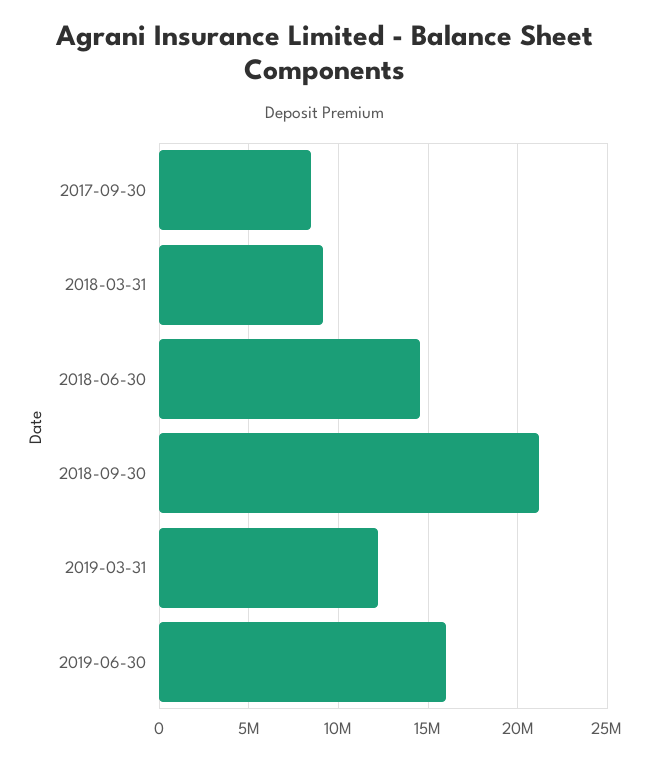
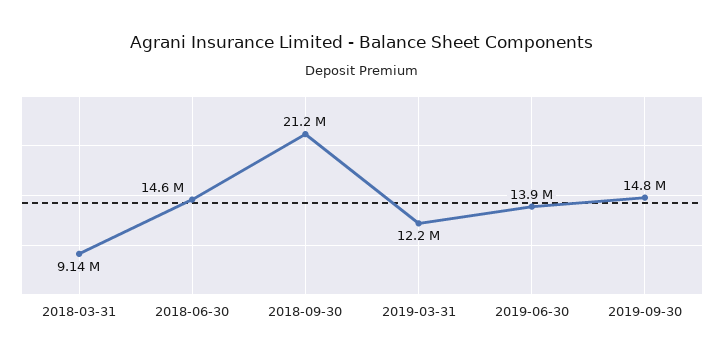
2017-09-30: 8500000 -> none
2019-06-30: 16000000 -> 13900000
2019-09-30: none -> 14800000

